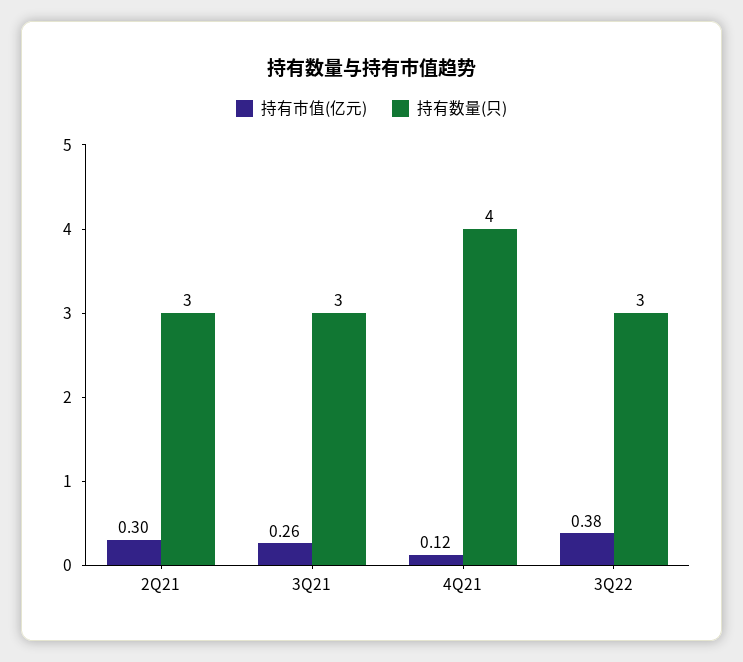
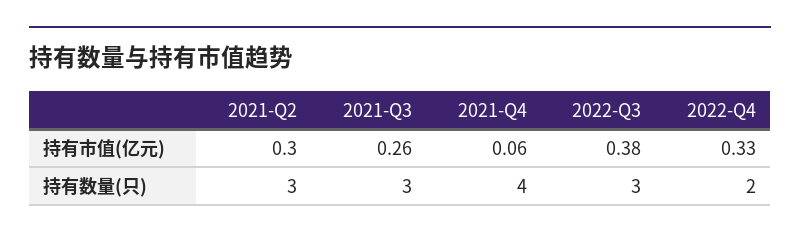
持有市值(亿元), 4Q21: 0.12 -> 0.06
持有市值(亿元), 2022-Q4: none -> 0.33
持有数量(只), 2022-Q4: none -> 2

